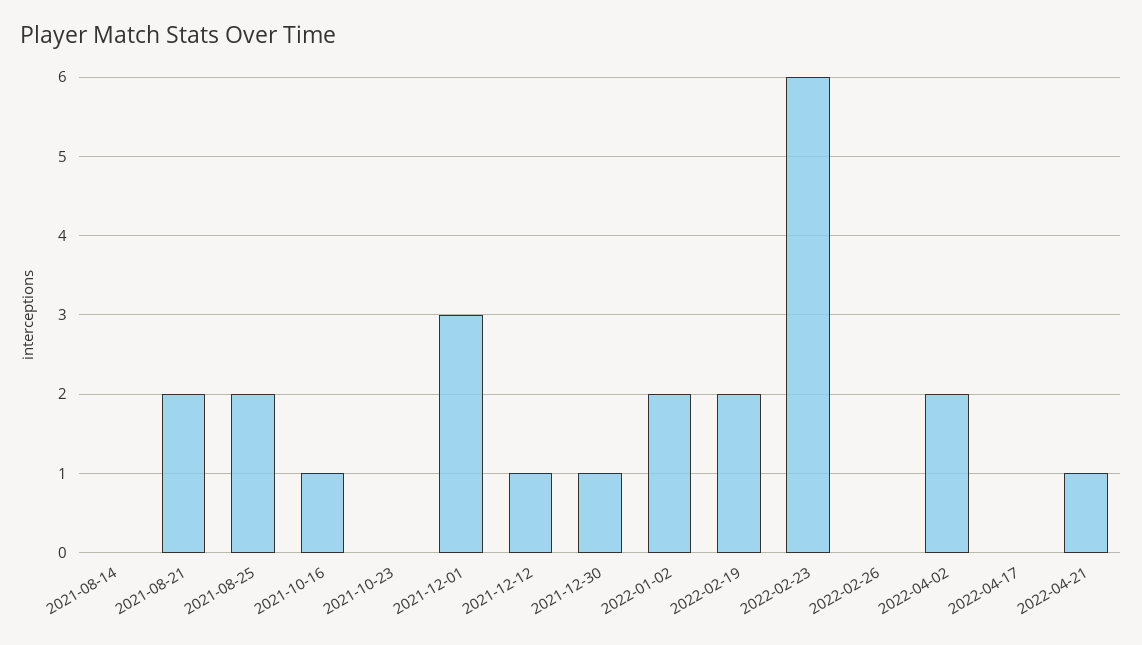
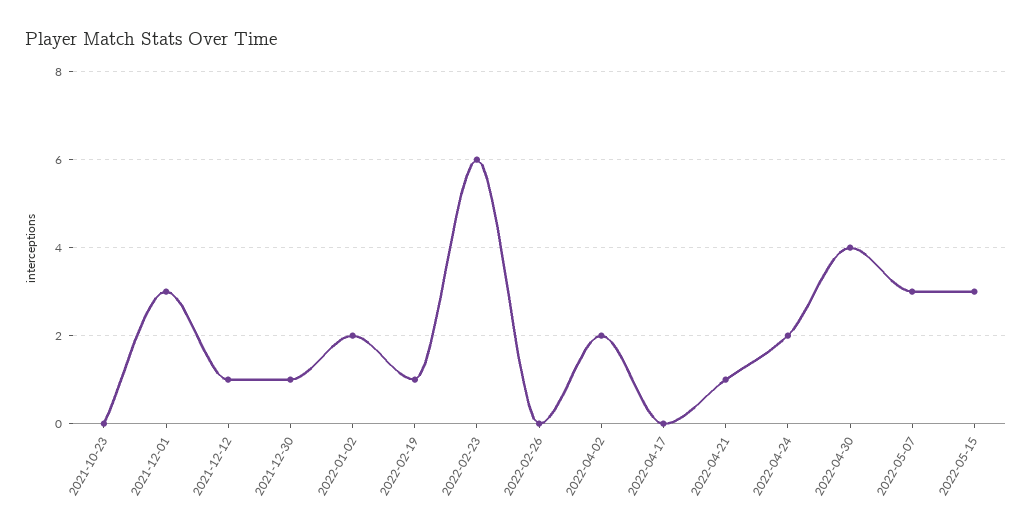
2021-08-14: 0 -> none
2021-08-21: 2 -> none
2021-08-25: 2 -> none
2021-10-16: 1 -> none
2022-02-19: 2 -> 1
2022-04-24: none -> 2
2022-04-30: none -> 4
2022-05-07: none -> 3
2022-05-15: none -> 3

